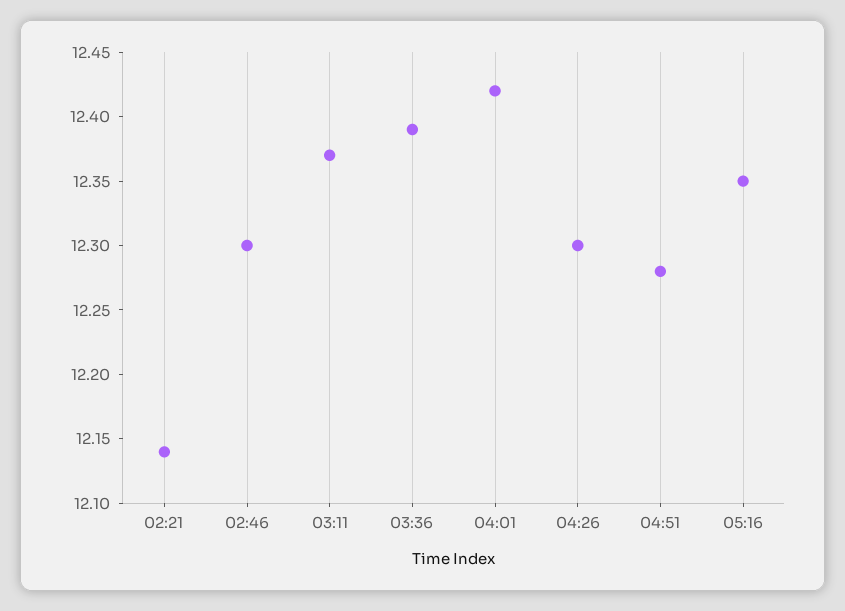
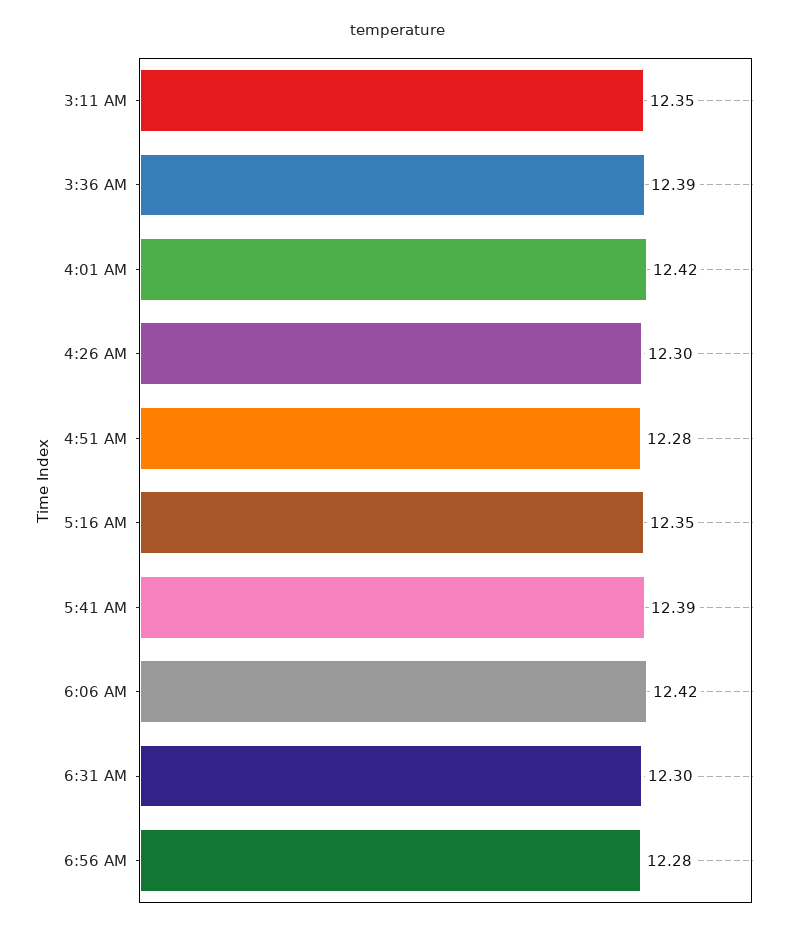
02:21: 12.14 -> none
02:46: 12.3 -> none
03:11: 12.37 -> 12.35
5:41 AM: none -> 12.39
6:06 AM: none -> 12.42
6:31 AM: none -> 12.3
6:56 AM: none -> 12.28

